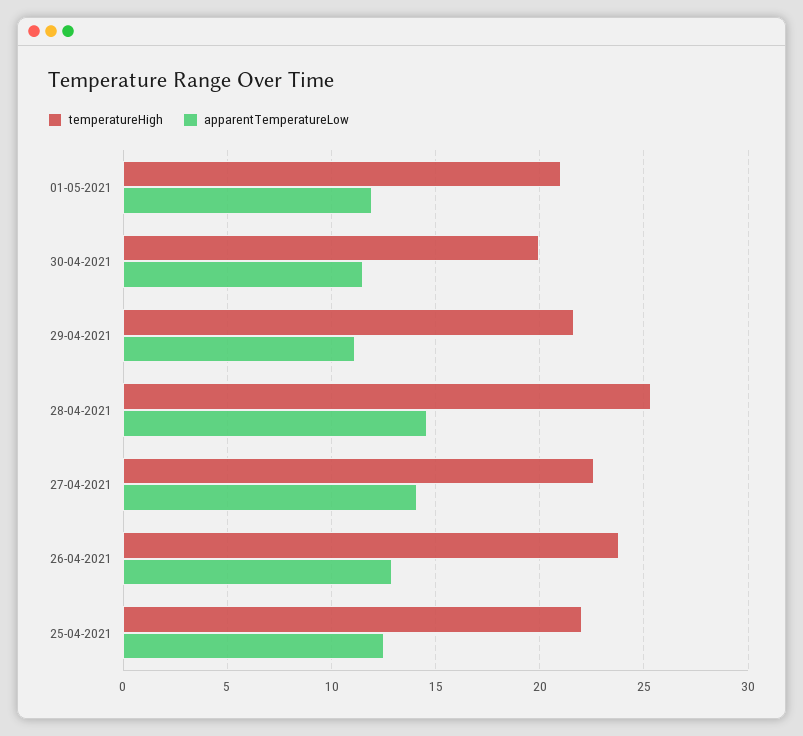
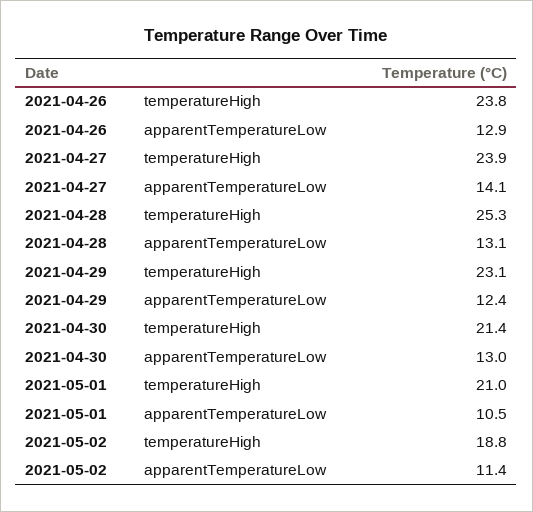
apparentTemperatureLow, 01-05-2021: 12 -> 10.5
temperatureHigh, 30-04-2021: 20 -> 21.4
apparentTemperatureLow, 30-04-2021: 11.5 -> 13
temperatureHigh, 29-04-2021: 21.5 -> 23.1
apparentTemperatureLow, 29-04-2021: 11 -> 12.4
apparentTemperatureLow, 28-04-2021: 14.5 -> 13.1
temperatureHigh, 27-04-2021: 22.5 -> 23.9
temperatureHigh, 25-04-2021: 22 -> none
apparentTemperatureLow, 25-04-2021: 12.5 -> none
temperatureHigh, 2021-05-02: none -> 18.8
apparentTemperatureLow, 2021-05-02: none -> 11.4

